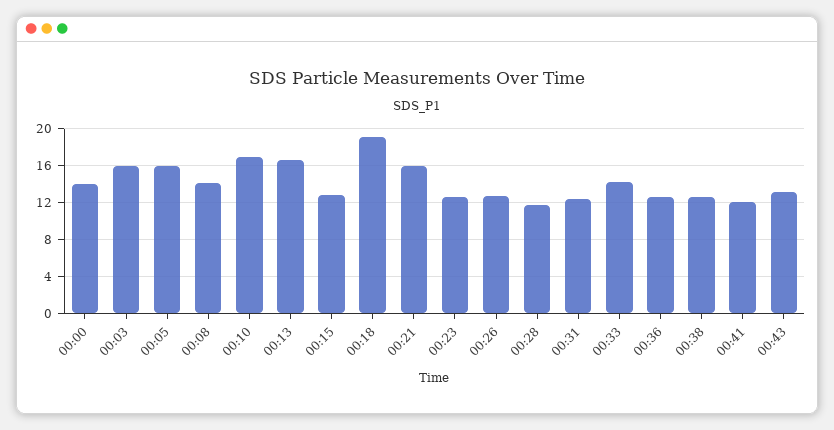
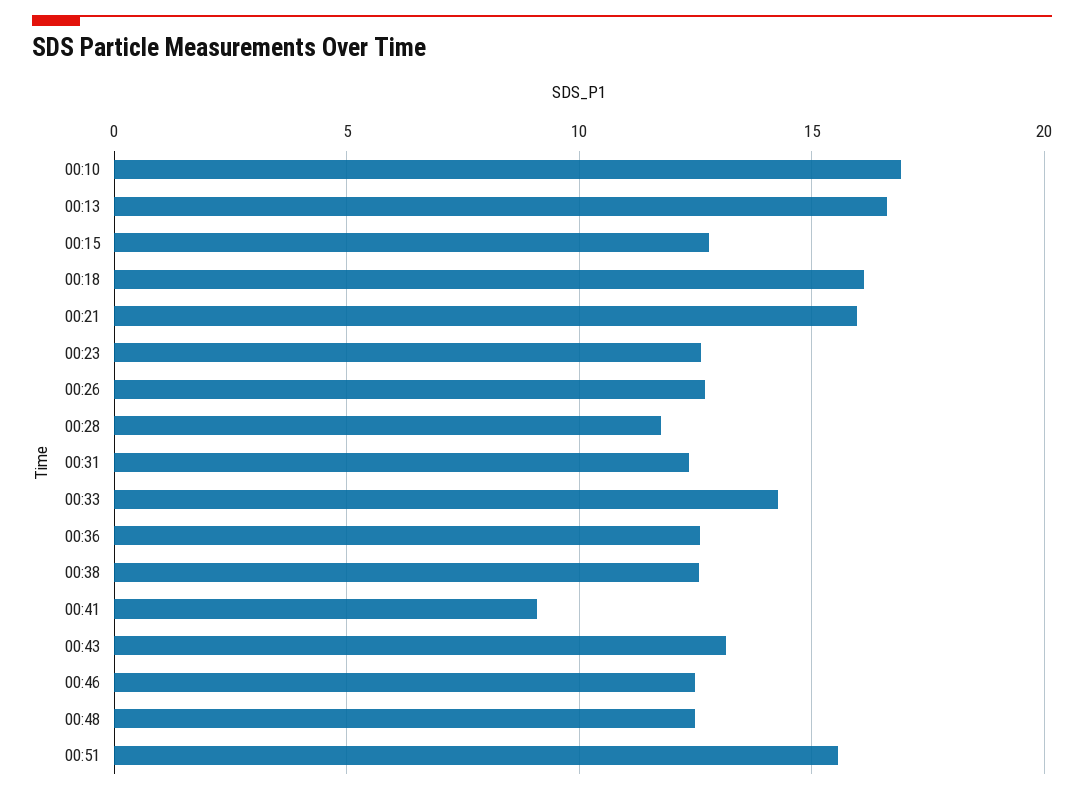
00:00: 14 -> none
00:03: 16 -> none
00:05: 16 -> none
00:08: 14 -> none
00:18: 19 -> 16
00:41: 12 -> 9
00:46: none -> 12.5
00:48: none -> 12.5
00:51: none -> 15.5

